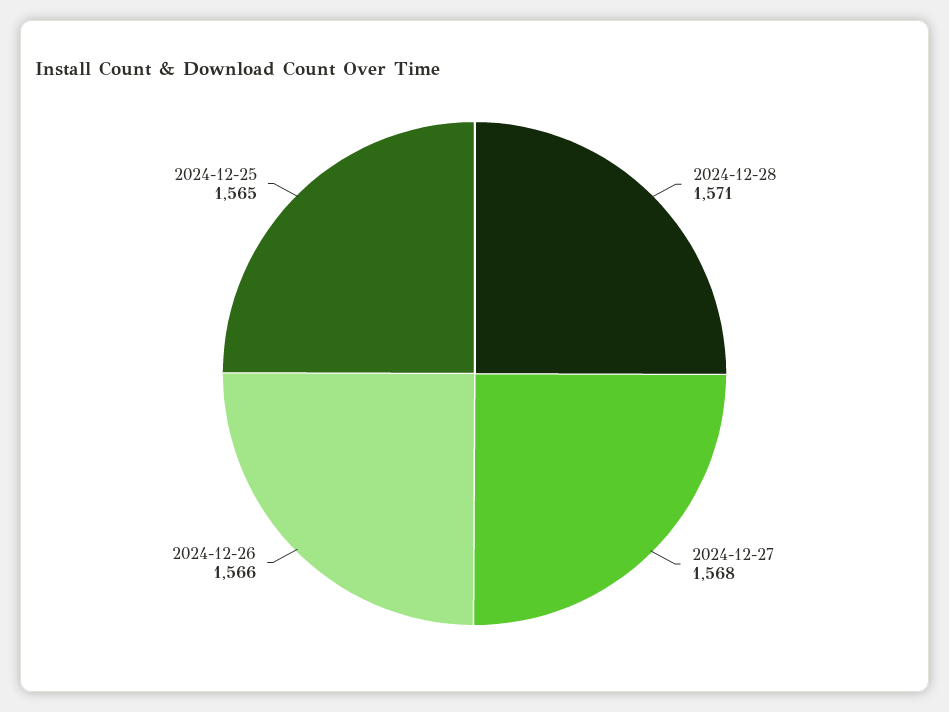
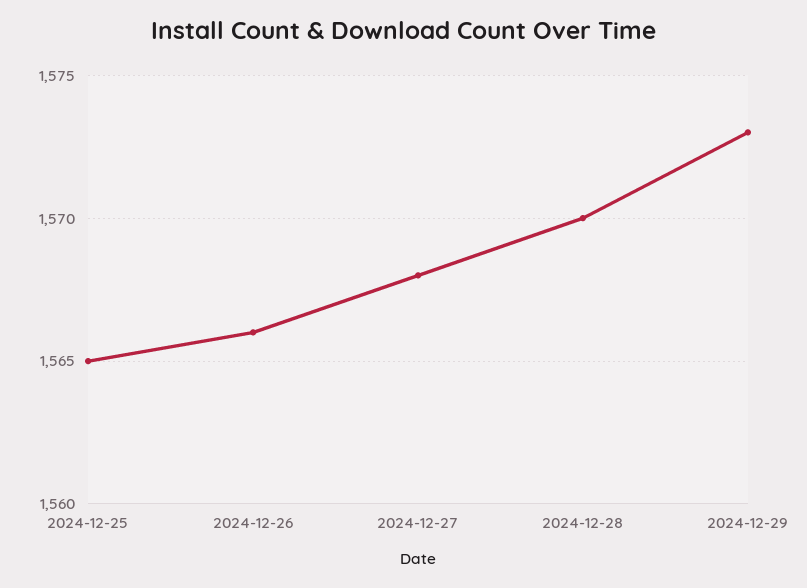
2024-12-28: 1571 -> 1570
2024-12-29: none -> 1573

